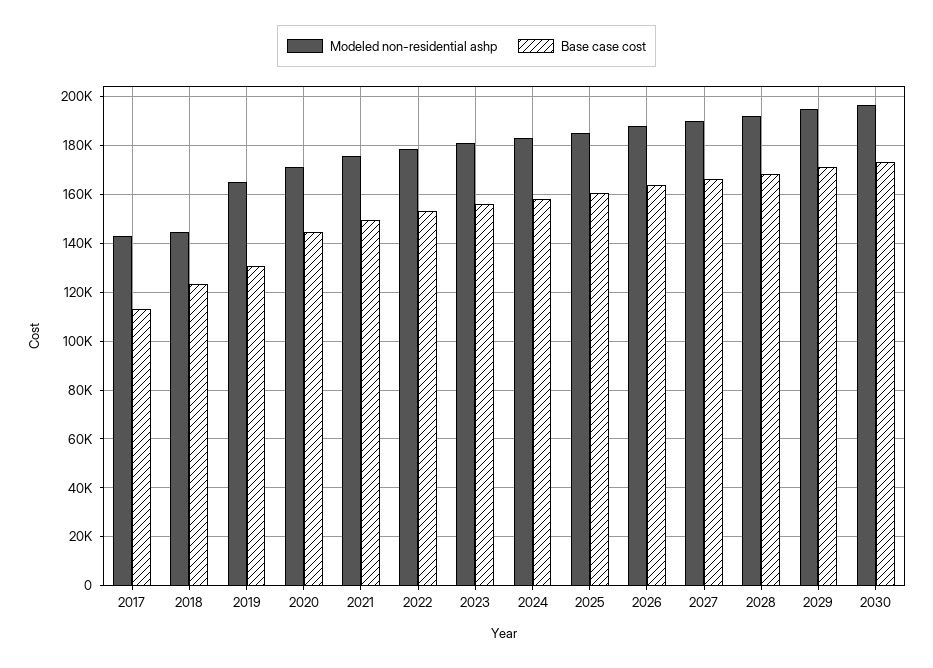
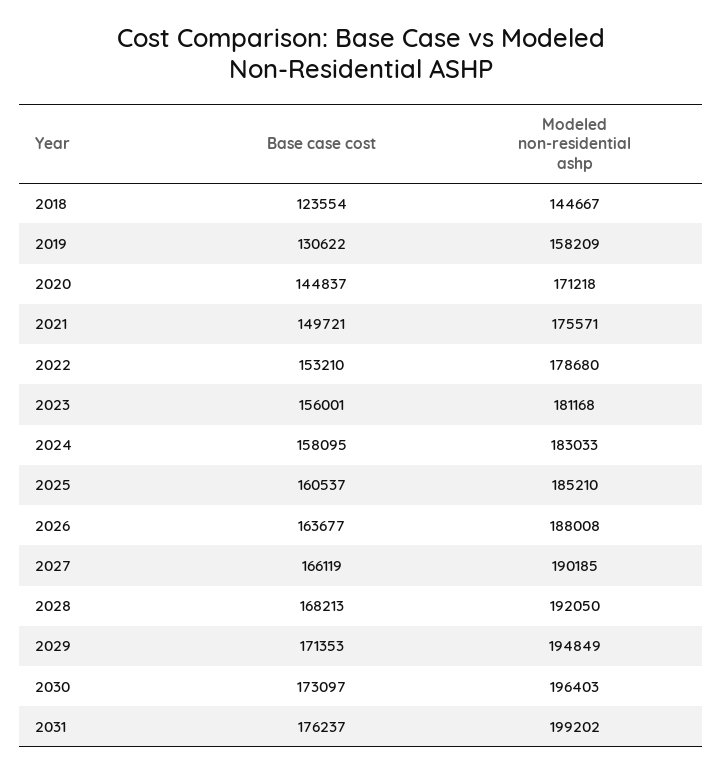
Modeled non-residential ashp, 2017: 142500 -> none
Base case cost, 2017: 112500 -> none
Modeled non-residential ashp, 2019: 165000 -> 158209
Base case cost, 2031: none -> 176237
Modeled non-residential ashp, 2031: none -> 199202

